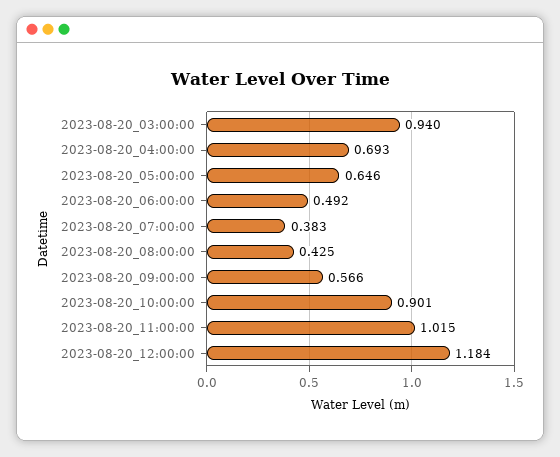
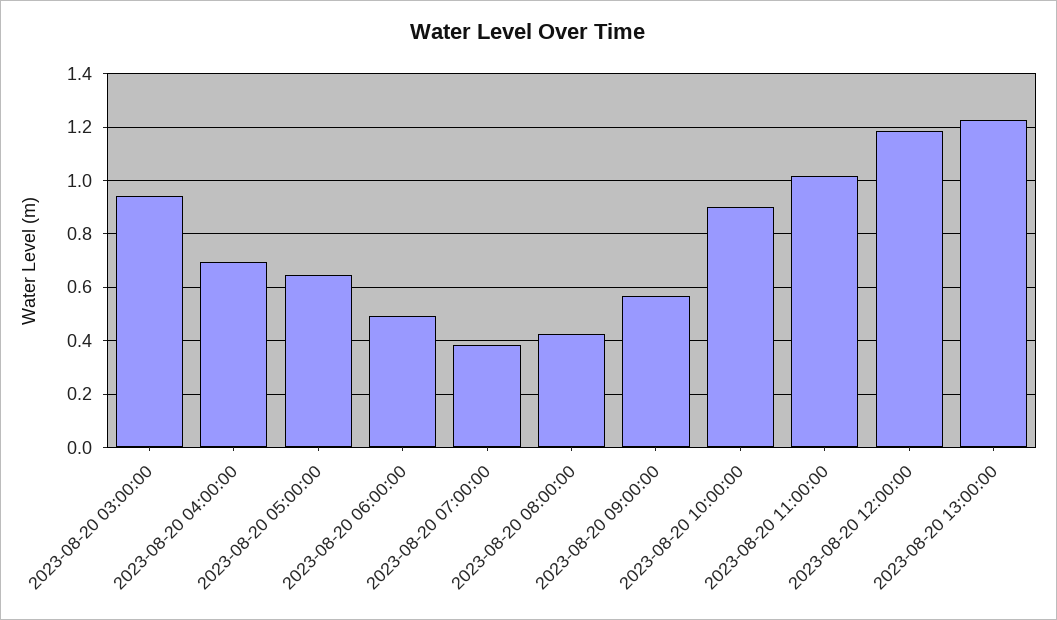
2023-08-20 13:00:00: none -> 1.225

